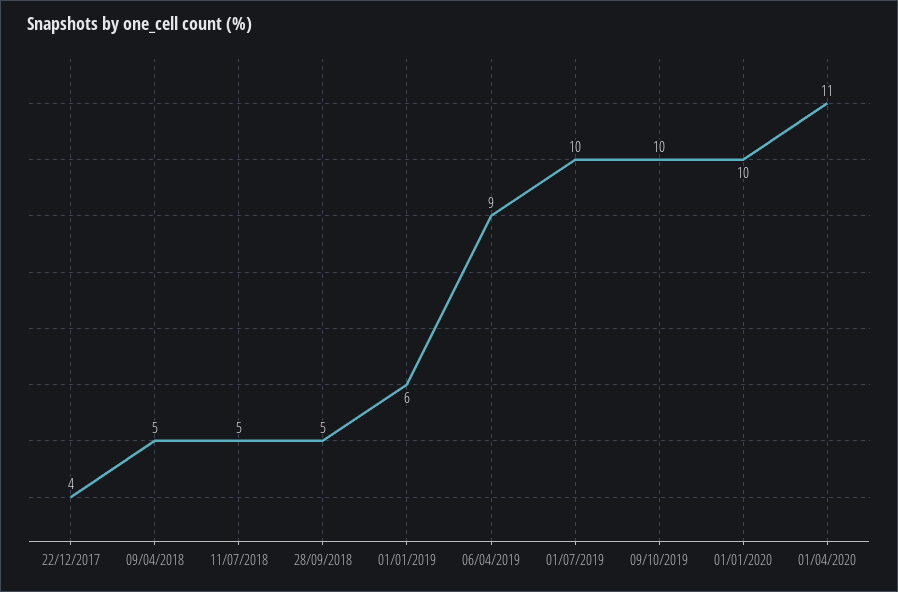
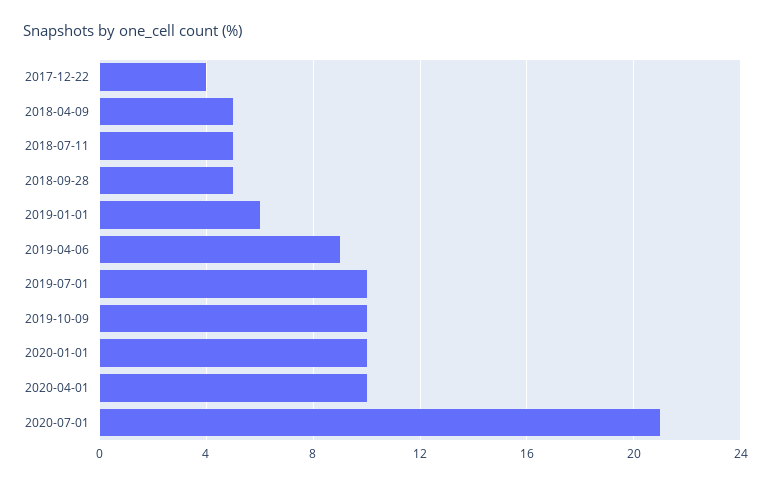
01/04/2020: 11 -> 10
2020-07-01: none -> 21

